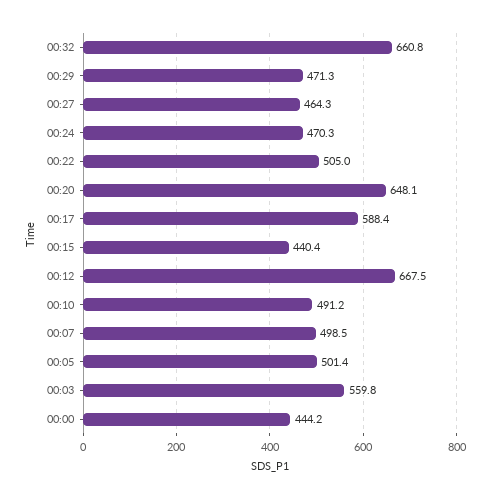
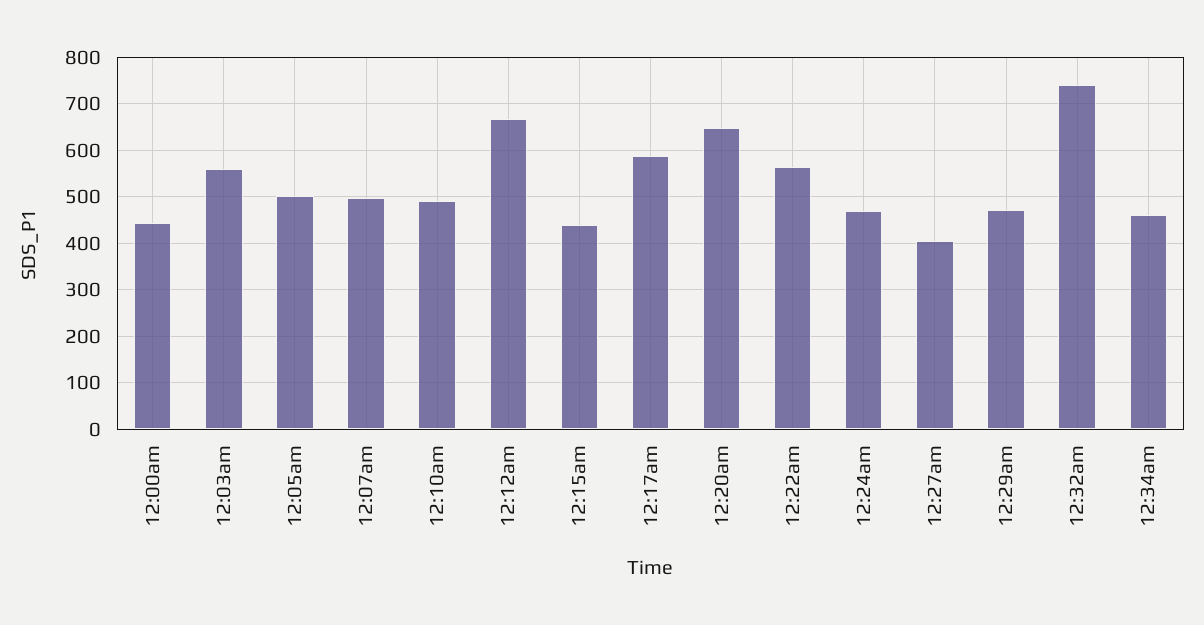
00:32: 660.8 -> 740
00:27: 464.3 -> 400
00:22: 505 -> 560
12:34am: none -> 460

